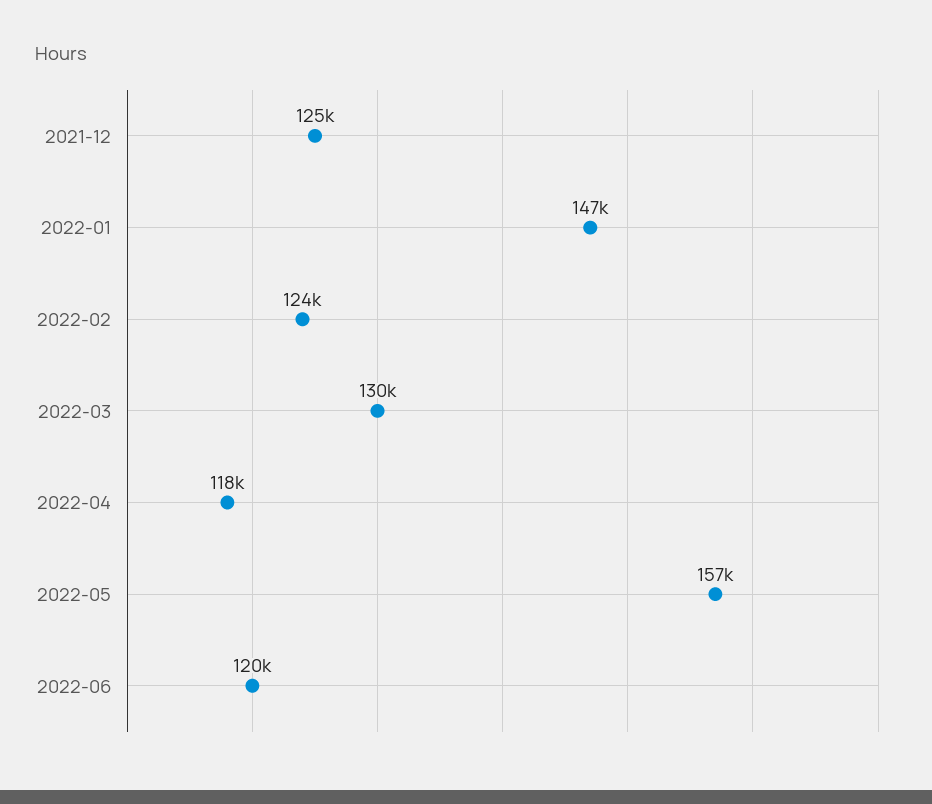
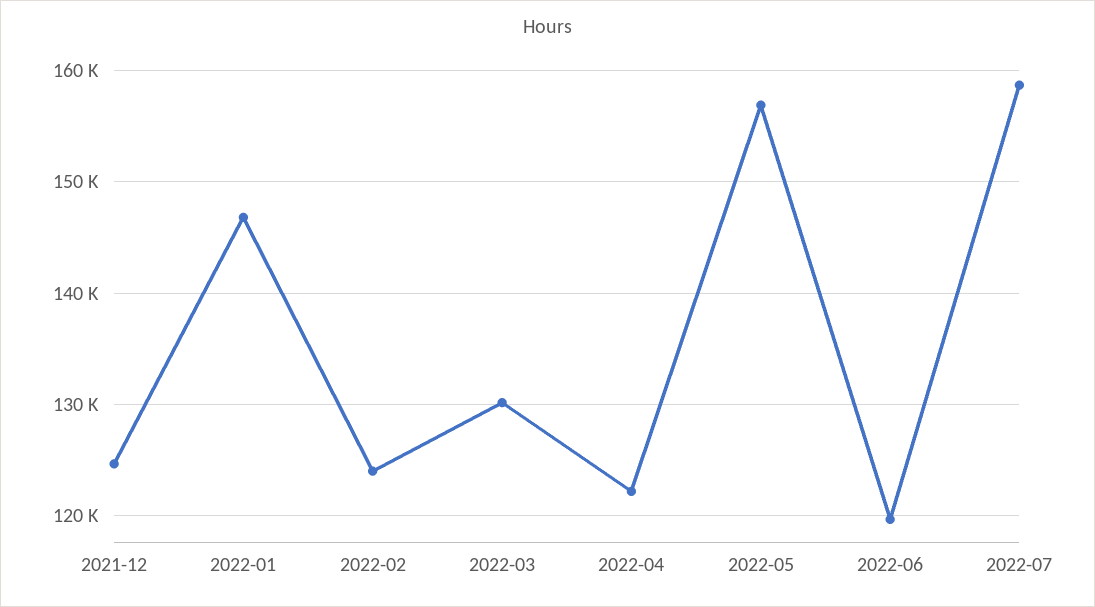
2022-04: 118000 -> 122000
2022-07: none -> 159000

